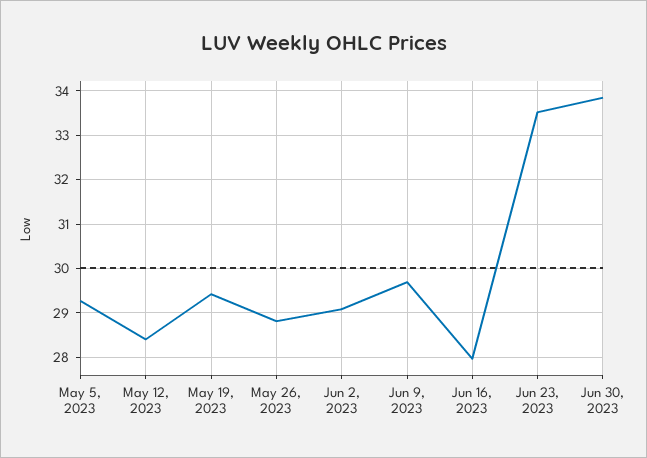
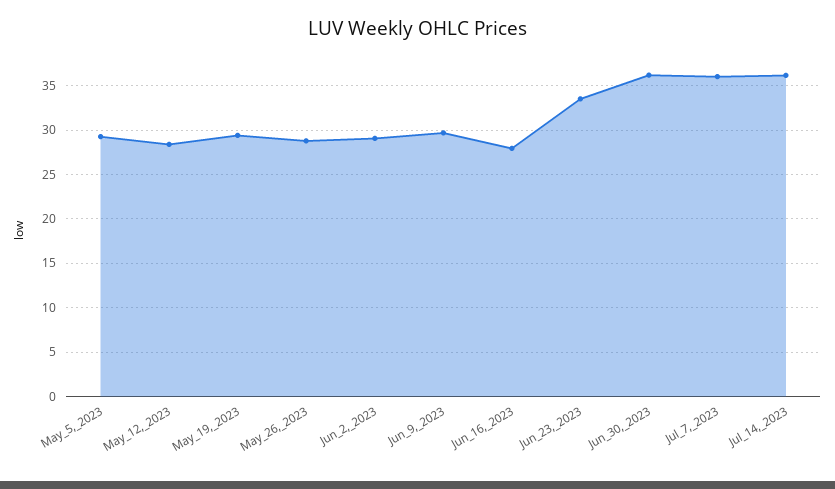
Jun 30, 2023: 33.8 -> 36
Jul_7,_2023: none -> 36
Jul_14,_2023: none -> 36

